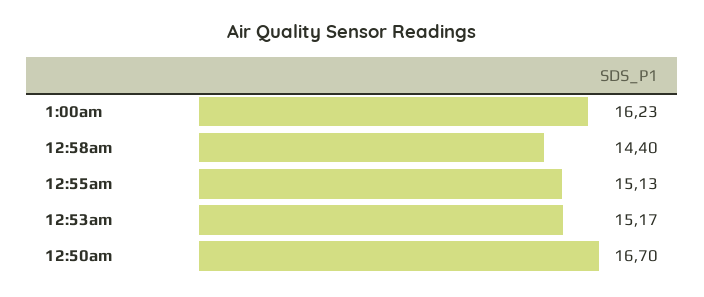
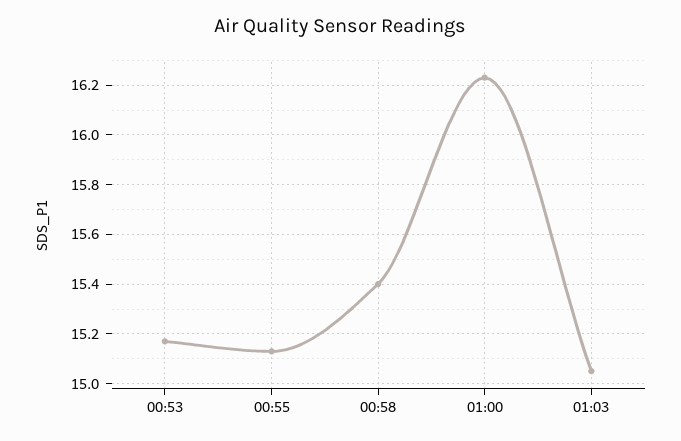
12:58am: 14.4 -> 15.4
12:50am: 16.7 -> none
01:03: none -> 15.05

